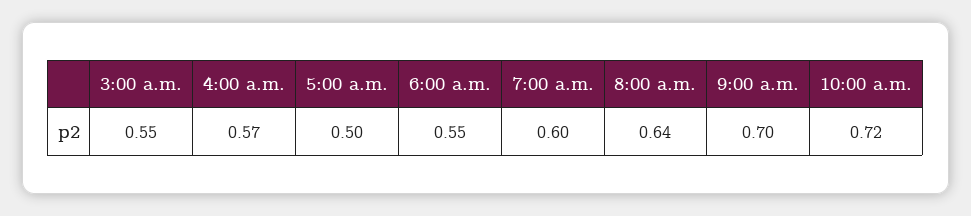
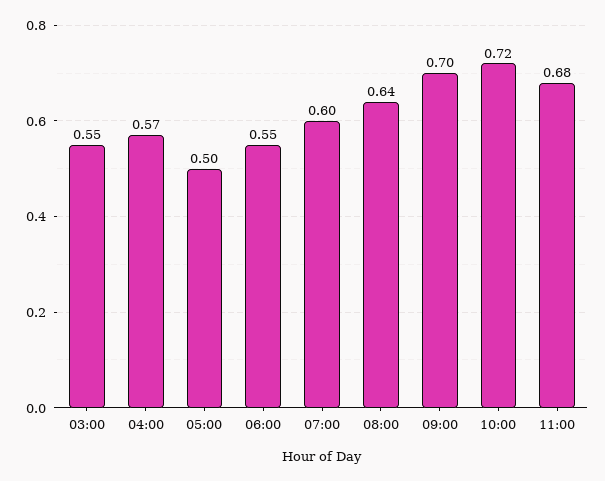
11:00: none -> 0.68

